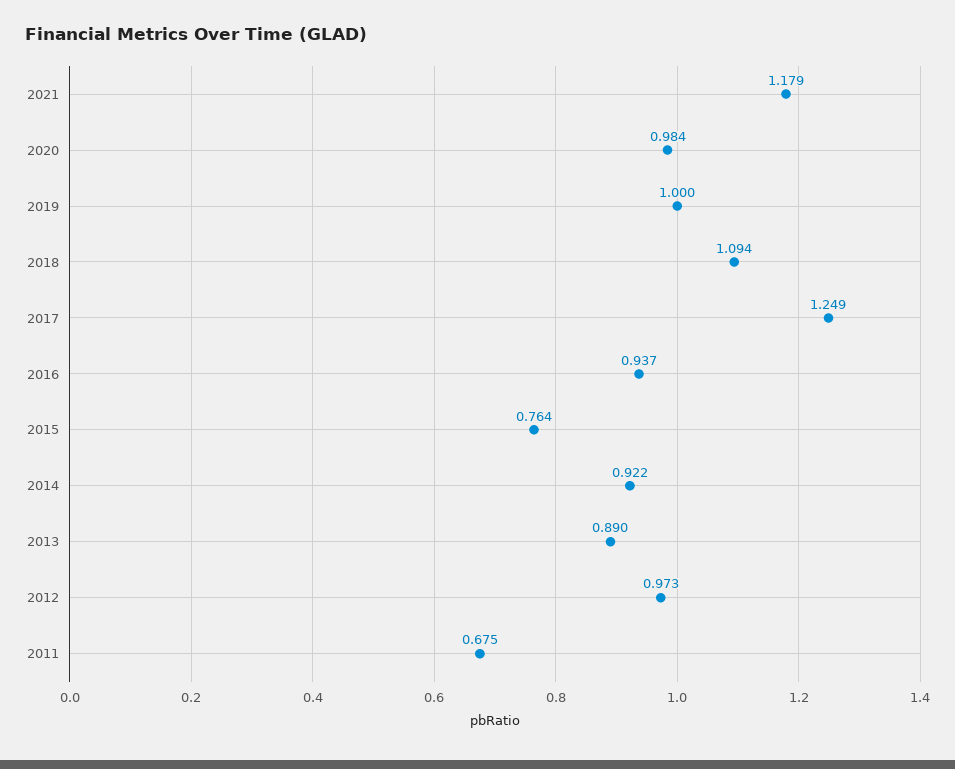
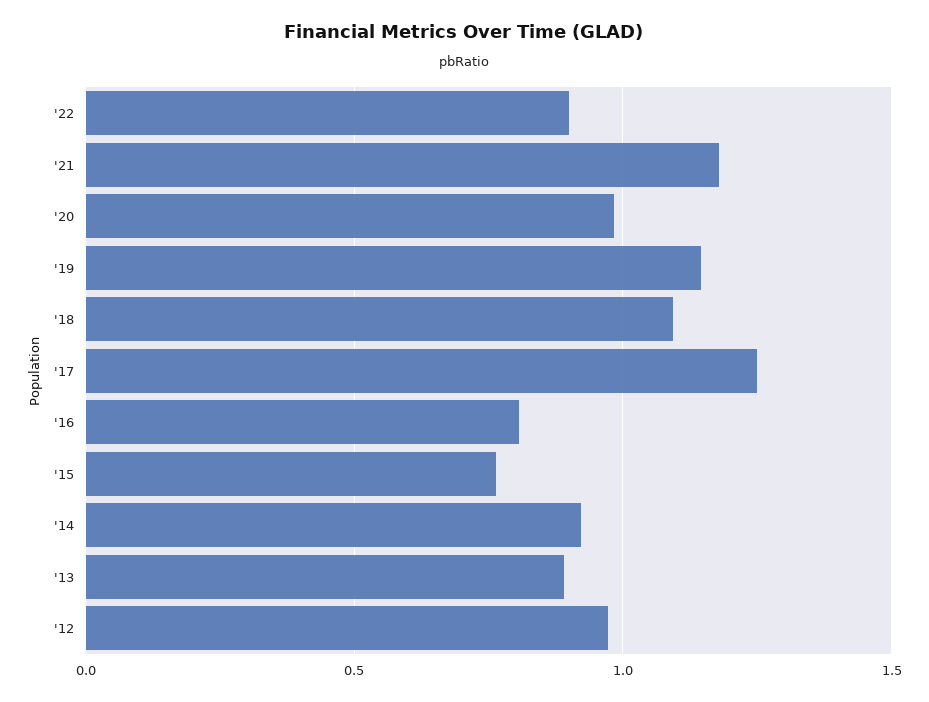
2019: 1 -> 1.15
2016: 0.937 -> 0.8
2011: 0.675 -> none
'22: none -> 0.9

